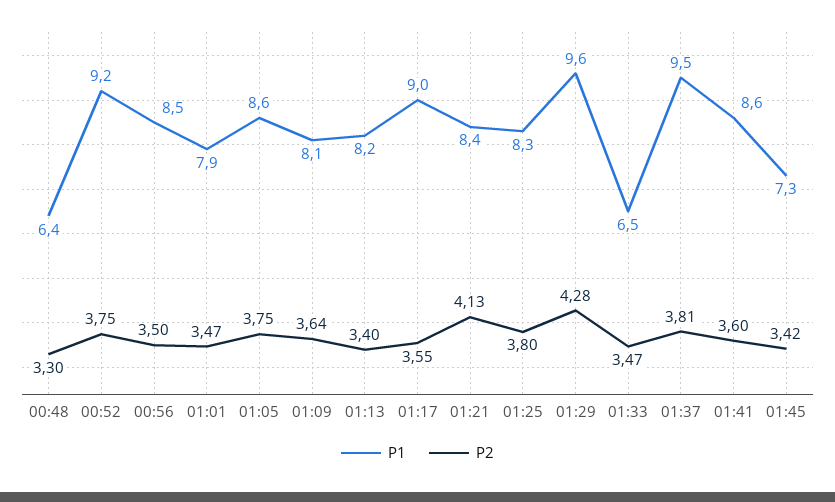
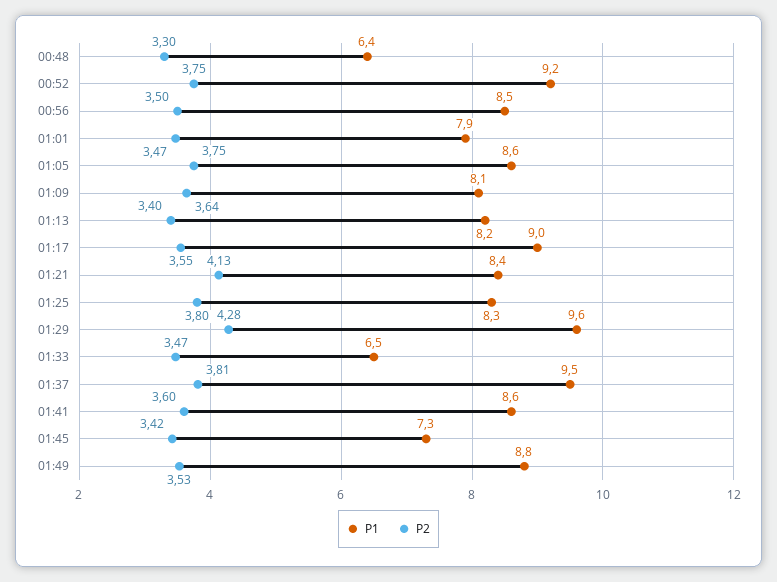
P1, 01:49: none -> 8.8
P2, 01:49: none -> 3.53

